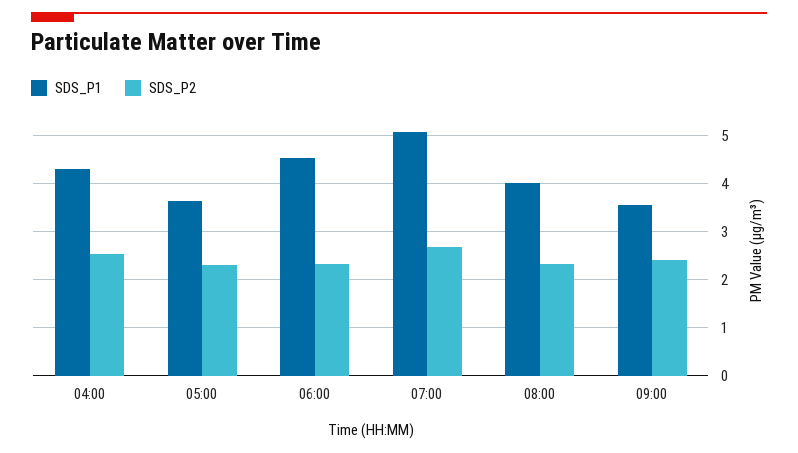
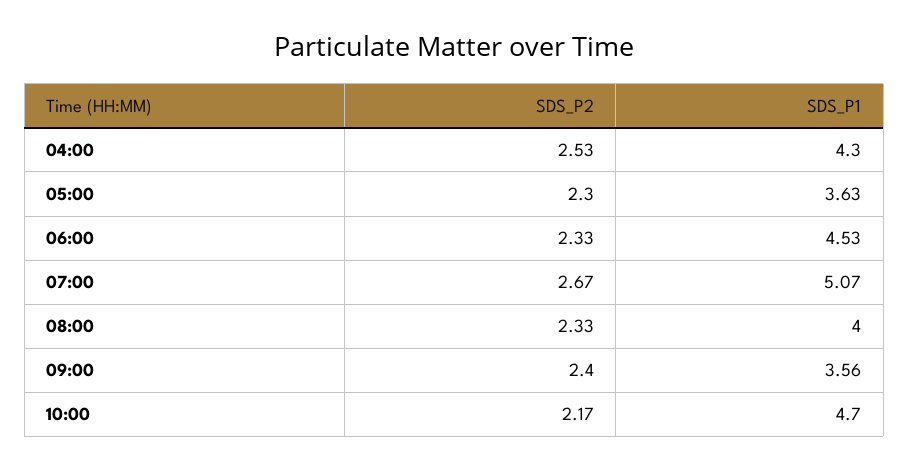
SDS_P2, 10:00: none -> 2.17
SDS_P1, 10:00: none -> 4.7

